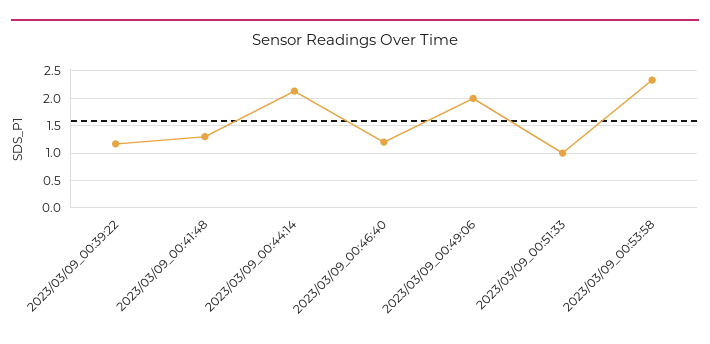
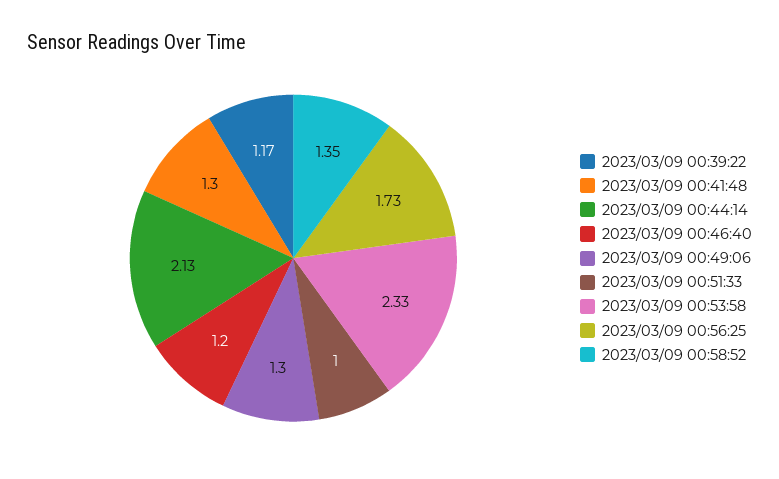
2023/03/09_00:49:06: 2 -> 1.3
2023/03/09 00:56:25: none -> 1.73
2023/03/09 00:58:52: none -> 1.35

